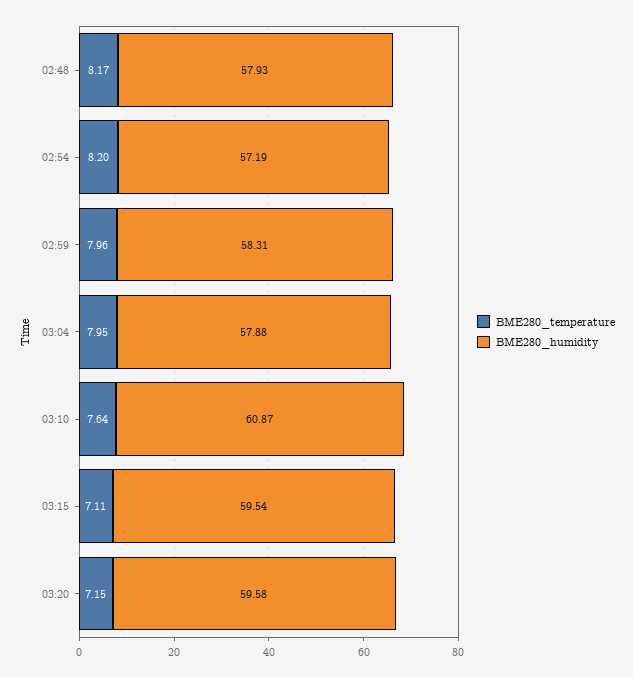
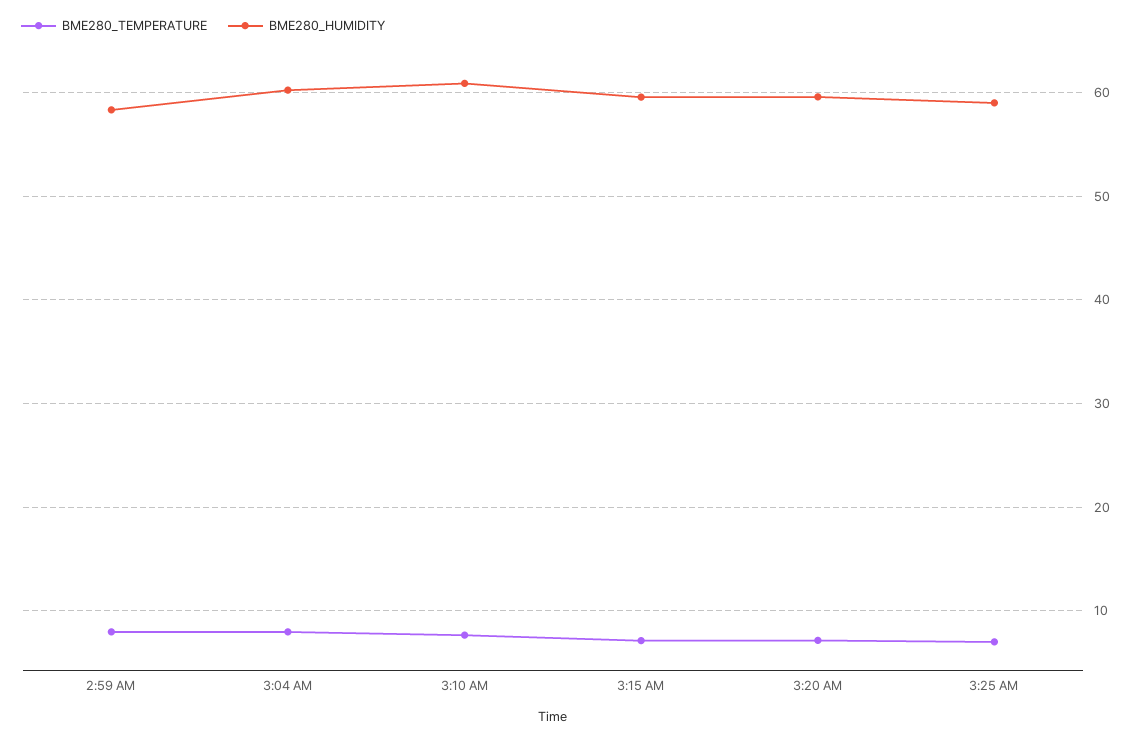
BME280_temperature, 02:48: 8.17 -> none
BME280_humidity, 02:48: 57.93 -> none
BME280_temperature, 02:54: 8.2 -> none
BME280_humidity, 02:54: 57.19 -> none
BME280_humidity, 03:04: 57.88 -> 60
BME280_temperature, 3:25 AM: none -> 7
BME280_humidity, 3:25 AM: none -> 59

